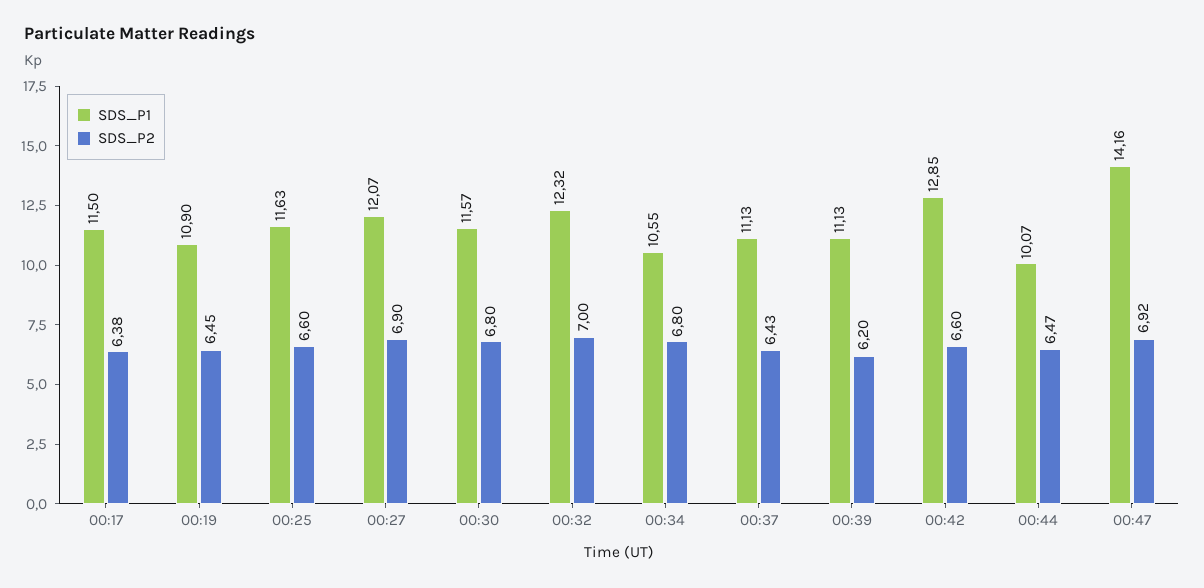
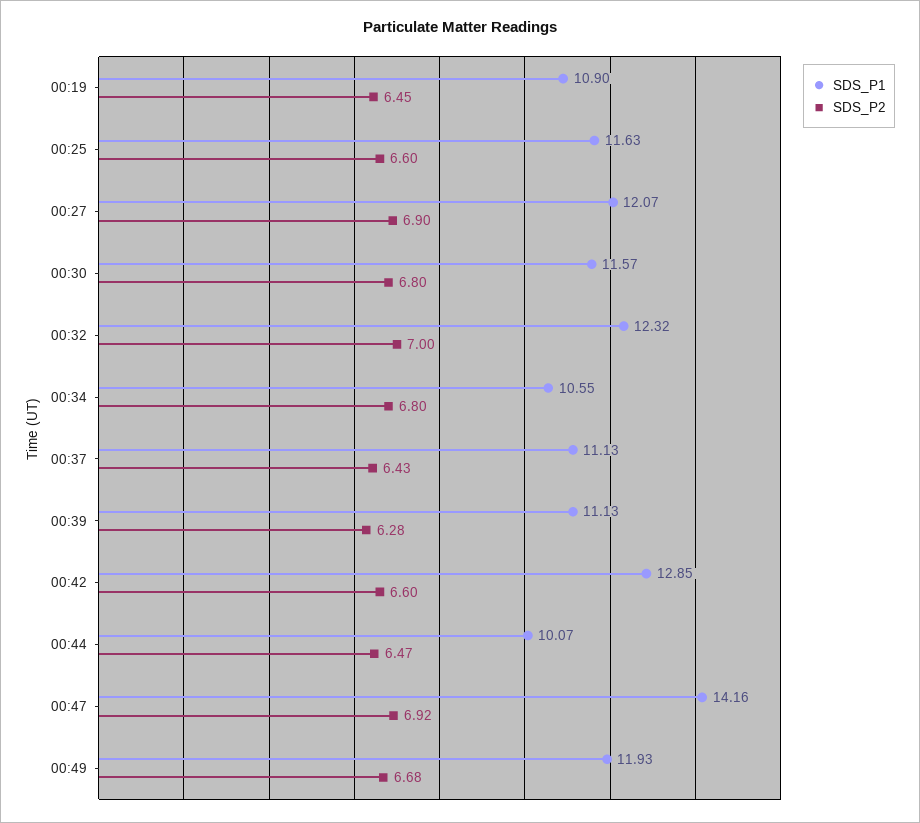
SDS_P1, 00:17: 11.5 -> none
SDS_P2, 00:17: 6.38 -> none
SDS_P2, 00:39: 6.2 -> 6.28
SDS_P1, 00:49: none -> 11.93
SDS_P2, 00:49: none -> 6.68

